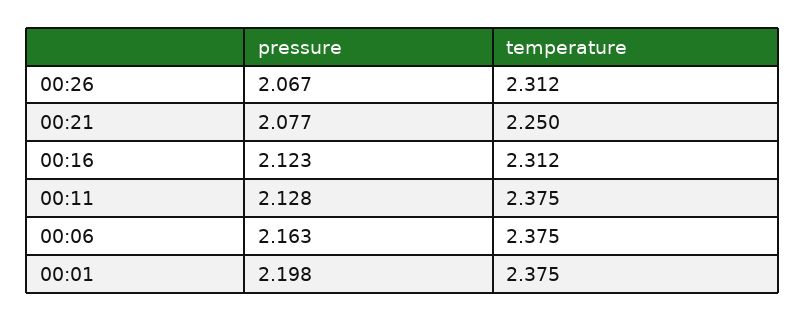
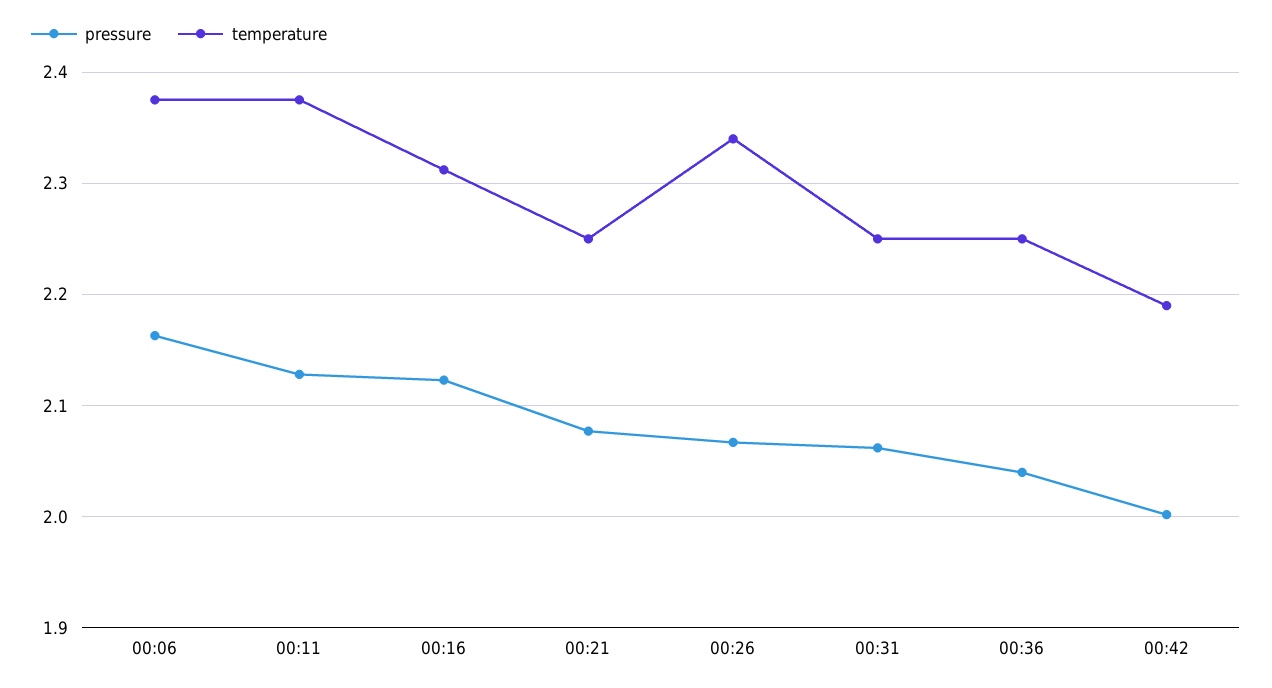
temperature, 00:26: 2.312 -> 2.34
pressure, 00:01: 2.198 -> none
temperature, 00:01: 2.375 -> none
pressure, 00:31: none -> 2.06
temperature, 00:31: none -> 2.25
pressure, 00:36: none -> 2.04
temperature, 00:36: none -> 2.25
pressure, 00:42: none -> 2
temperature, 00:42: none -> 2.19

